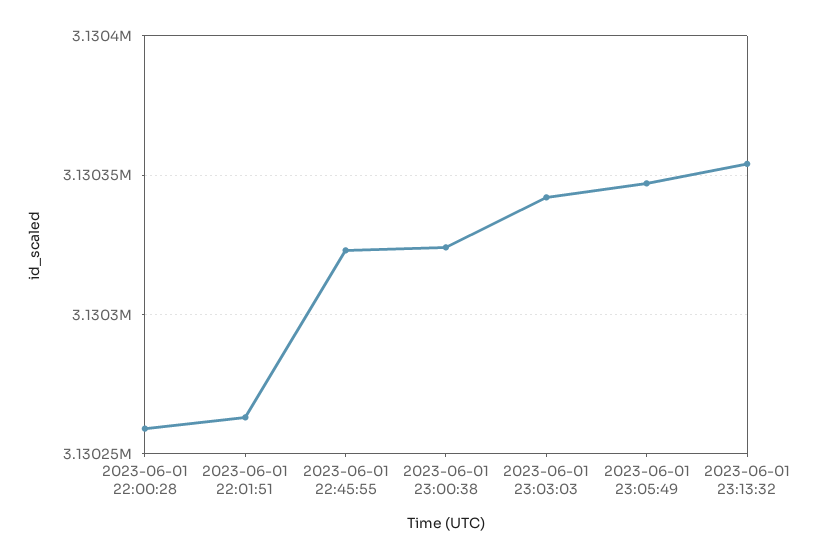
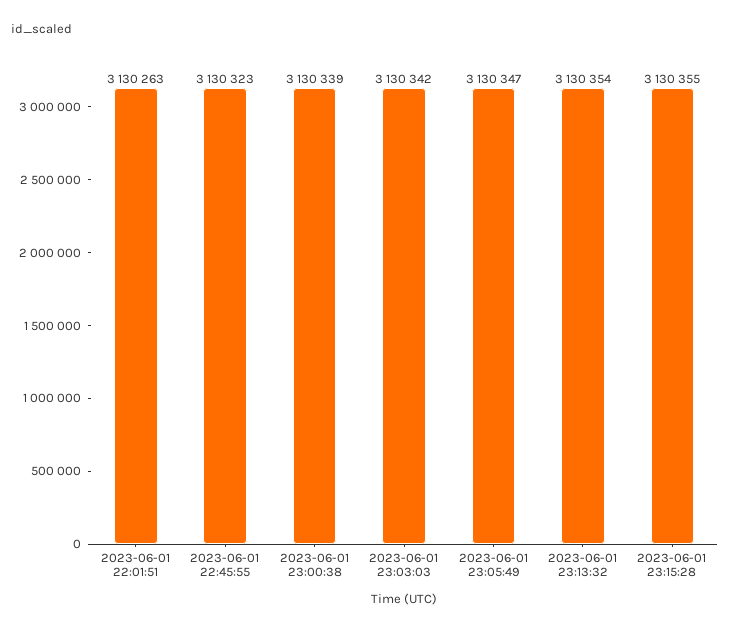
2023-06-01 22:00:28: 3130260 -> none
2023-06-01 23:00:38: 3130325 -> 3130339
2023-06-01 23:15:28: none -> 3130355

